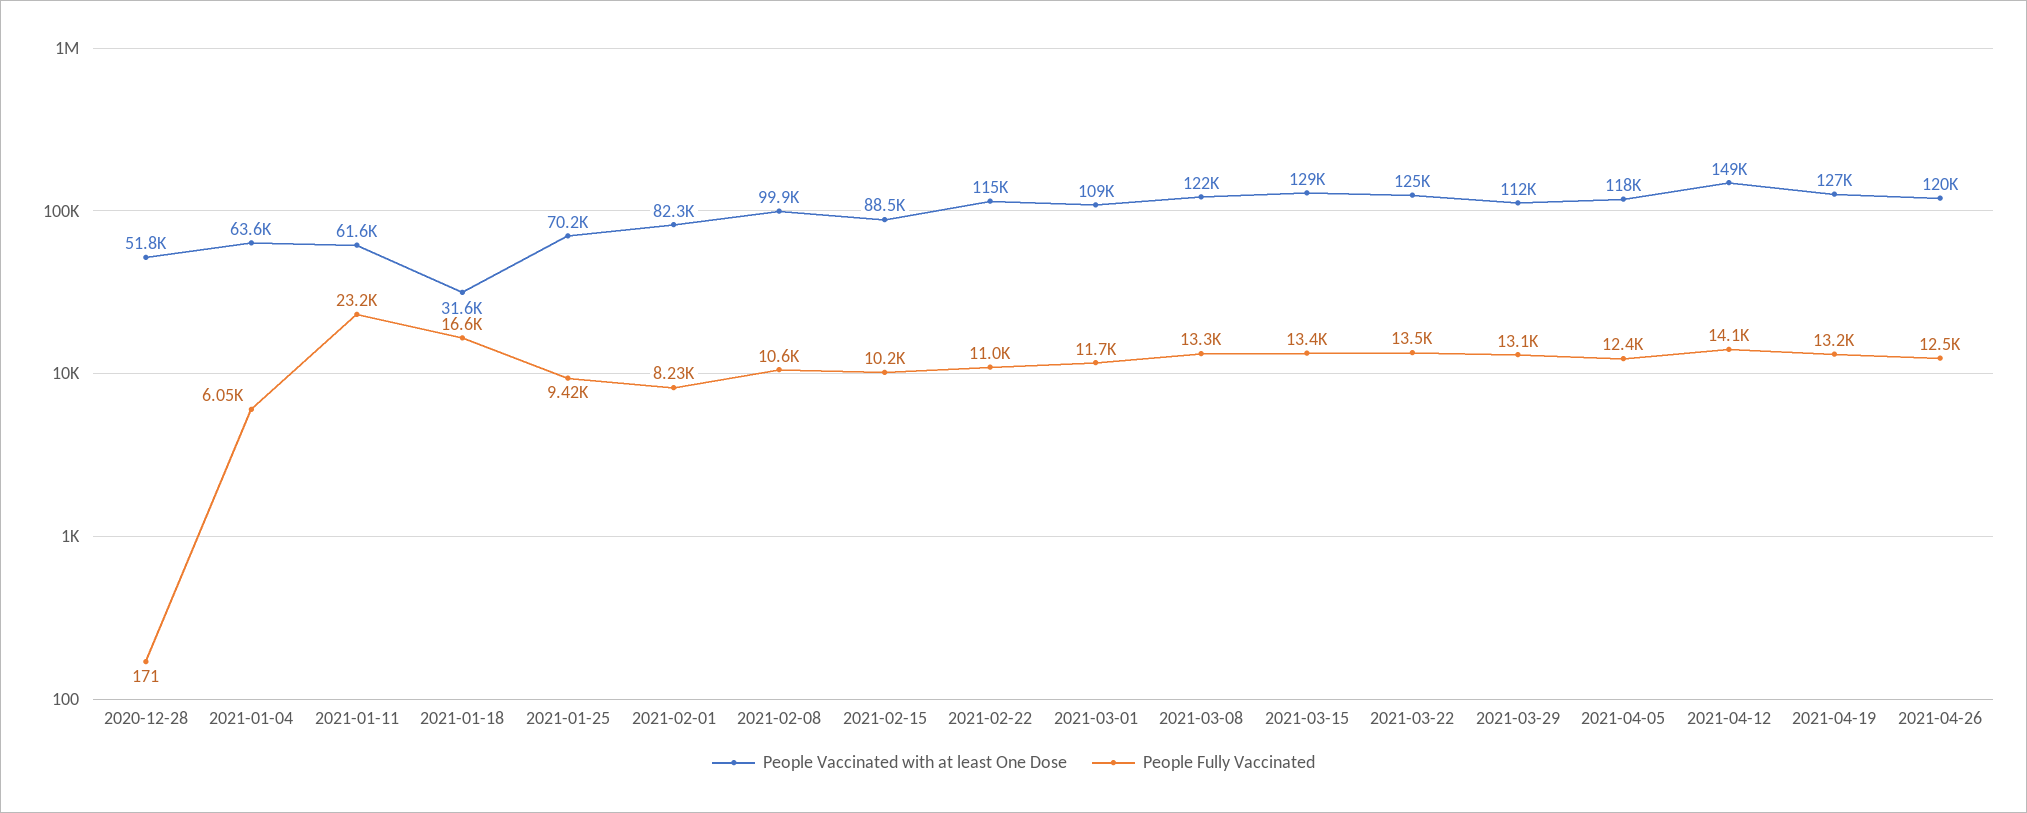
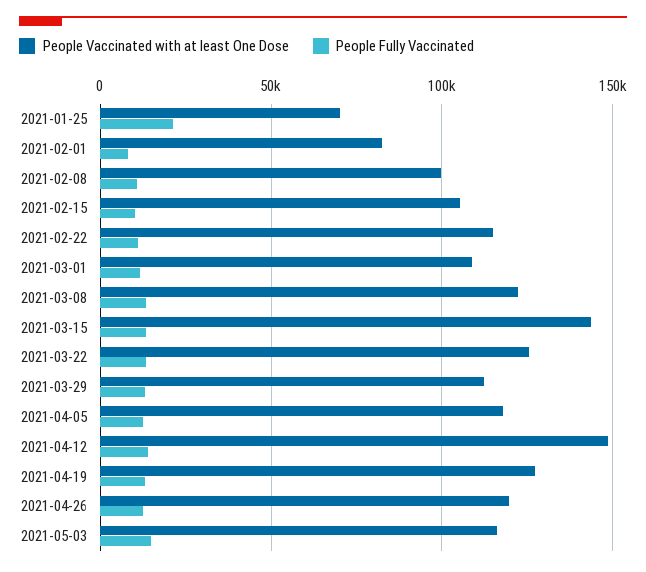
People Vaccinated with at least One Dose, 2020-12-28: 51800 -> none
People Fully Vaccinated, 2020-12-28: 171 -> none
People Vaccinated with at least One Dose, 2021-01-04: 63600 -> none
People Fully Vaccinated, 2021-01-04: 6050 -> none
People Vaccinated with at least One Dose, 2021-01-11: 61600 -> none
People Fully Vaccinated, 2021-01-11: 23200 -> none
People Vaccinated with at least One Dose, 2021-01-18: 31600 -> none
People Fully Vaccinated, 2021-01-18: 16600 -> none
People Fully Vaccinated, 2021-01-25: 9420 -> 20000
People Vaccinated with at least One Dose, 2021-02-15: 88500 -> 105000
People Vaccinated with at least One Dose, 2021-03-15: 129000 -> 145000
People Vaccinated with at least One Dose, 2021-05-03: none -> 115000
People Fully Vaccinated, 2021-05-03: none -> 15000

